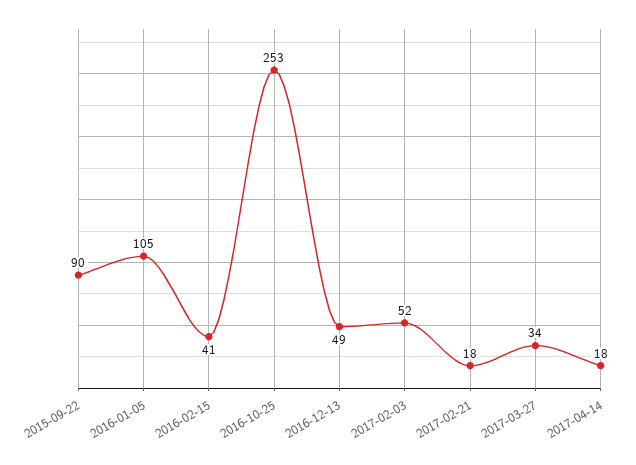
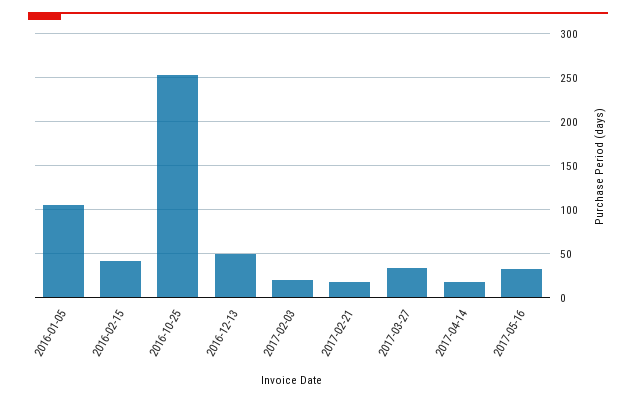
2015-09-22: 90 -> none
2017-02-03: 52 -> 20
2017-05-16: none -> 30

